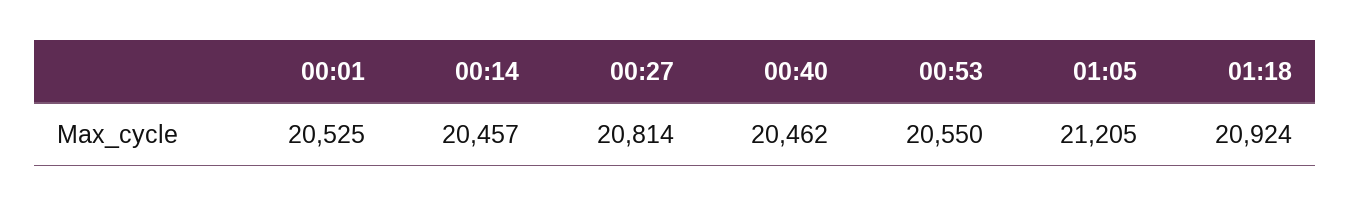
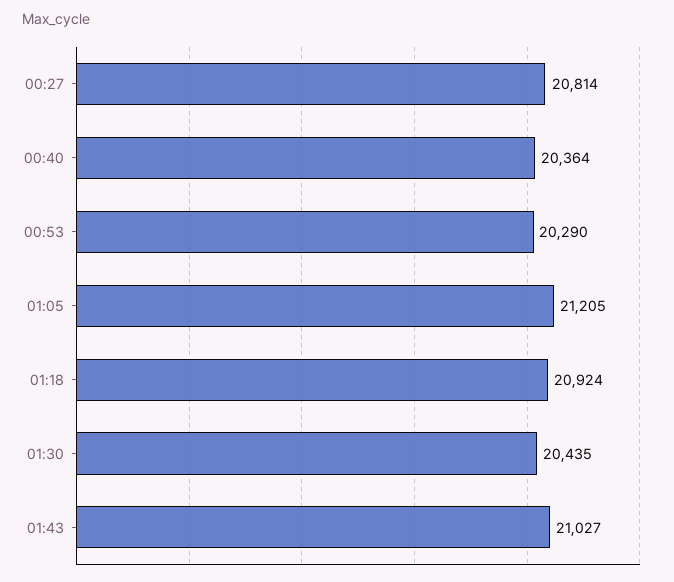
00:01: 20525 -> none
00:14: 20457 -> none
00:40: 20462 -> 20364
00:53: 20550 -> 20290
01:30: none -> 20435
01:43: none -> 21027

